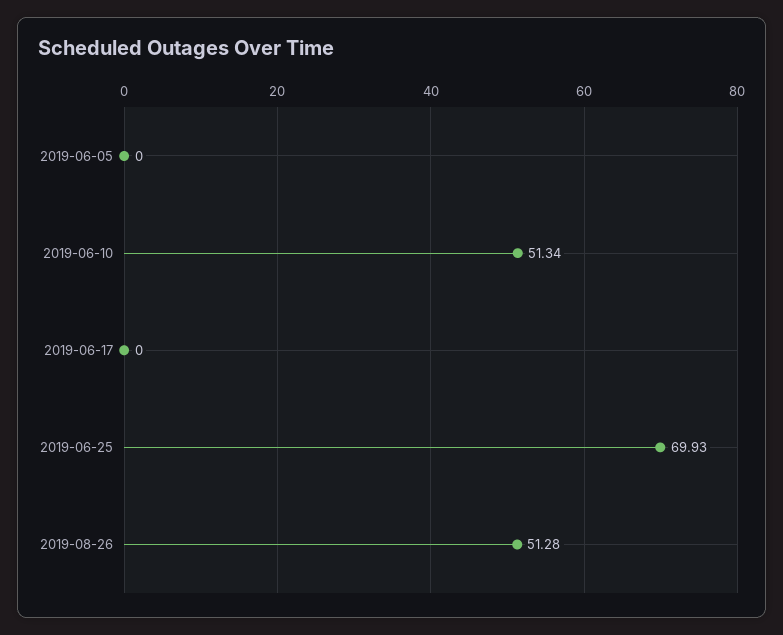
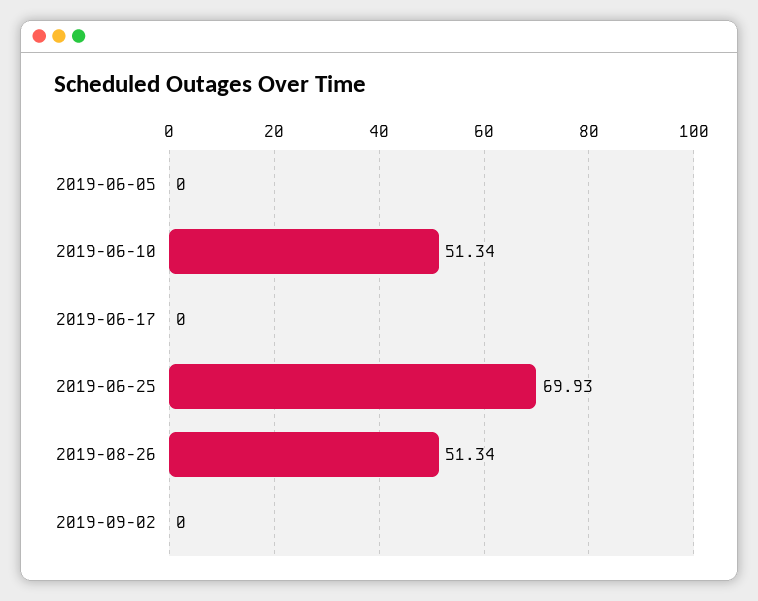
2019-08-26: 51.28 -> 51.34
2019-09-02: none -> 0

